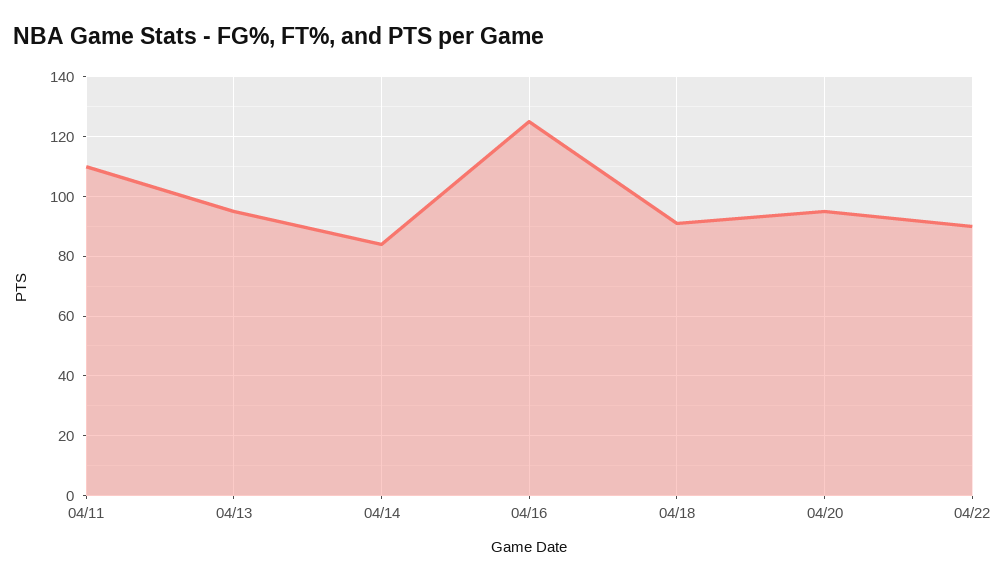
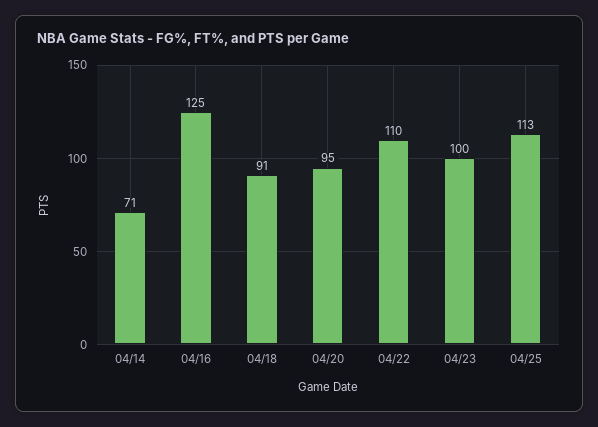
04/11: 110 -> none
04/13: 95 -> none
04/14: 85 -> 71
04/22: 90 -> 110
04/23: none -> 100
04/25: none -> 113

